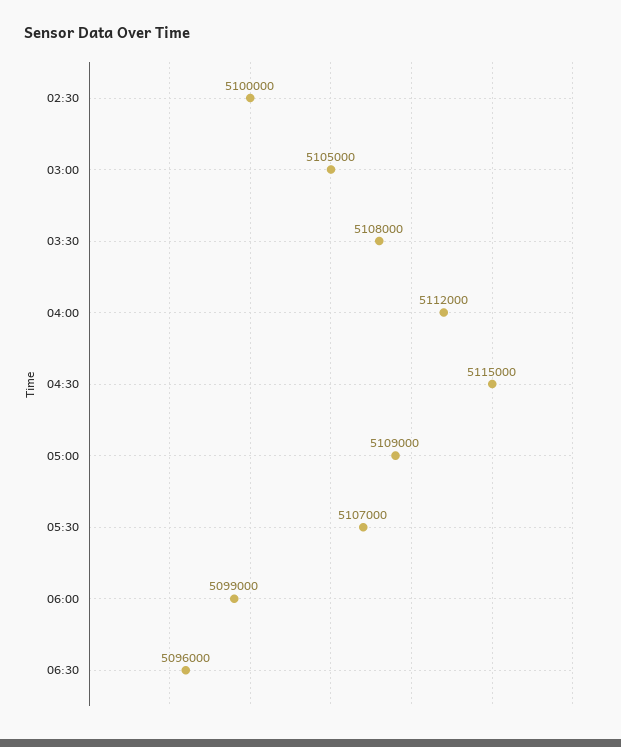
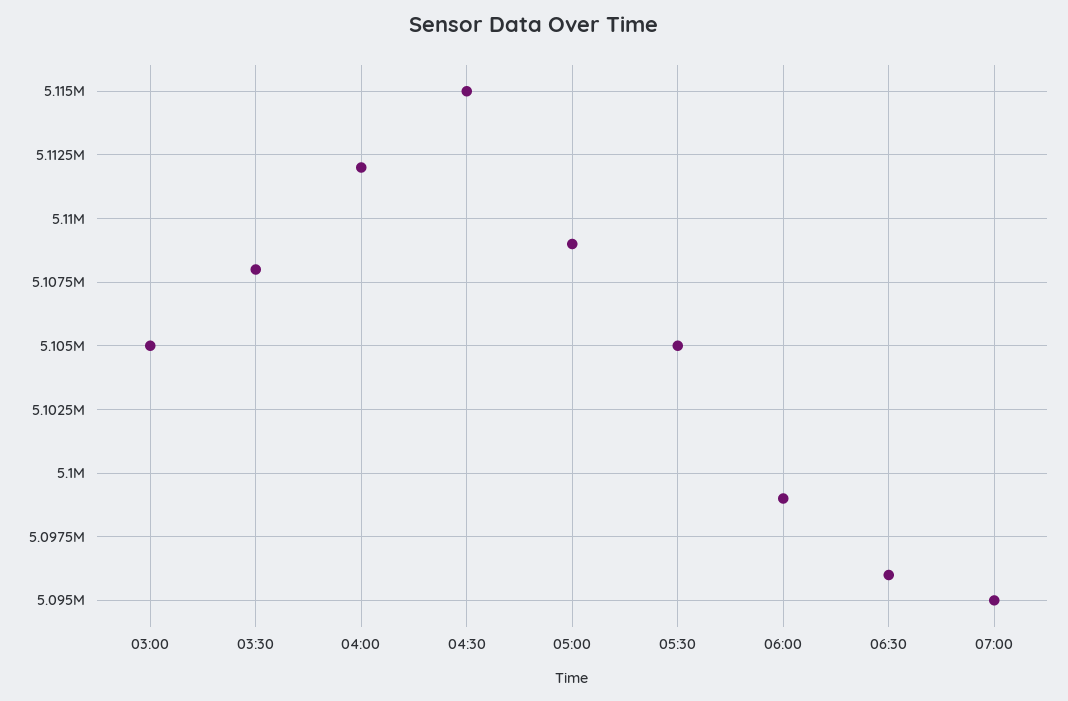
02:30: 5100000 -> none
05:30: 5107000 -> 5105000
07:00: none -> 5095000

